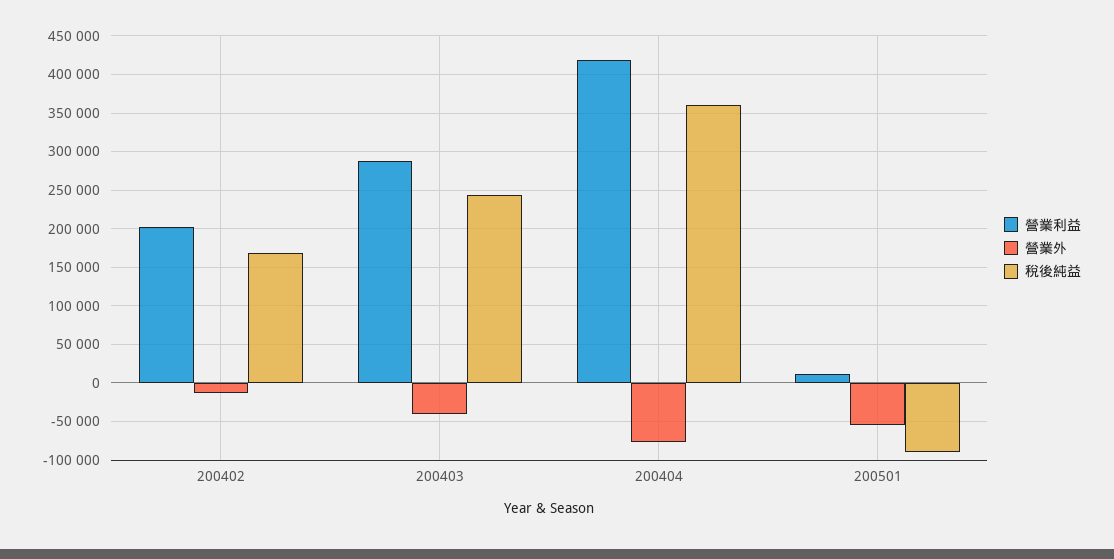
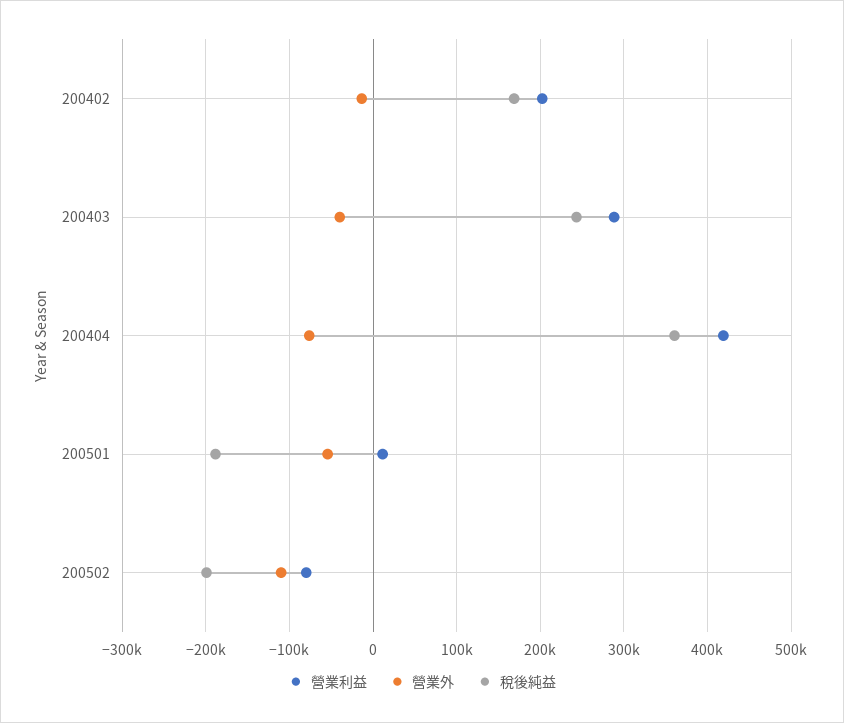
稅後純益, 200501: -90000 -> -190000
營業利益, 200502: none -> -80000
營業外, 200502: none -> -110000
稅後純益, 200502: none -> -200000

